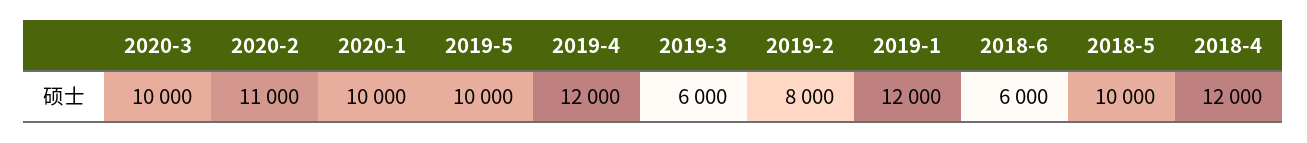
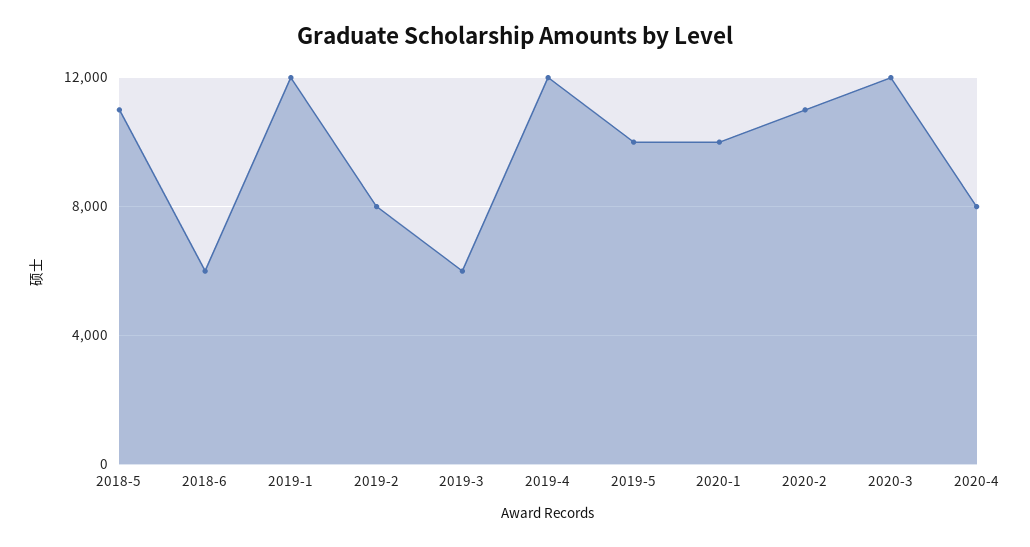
2020-3: 10000 -> 12000
2018-5: 10000 -> 11000
2018-4: 12000 -> none
2020-4: none -> 8000

